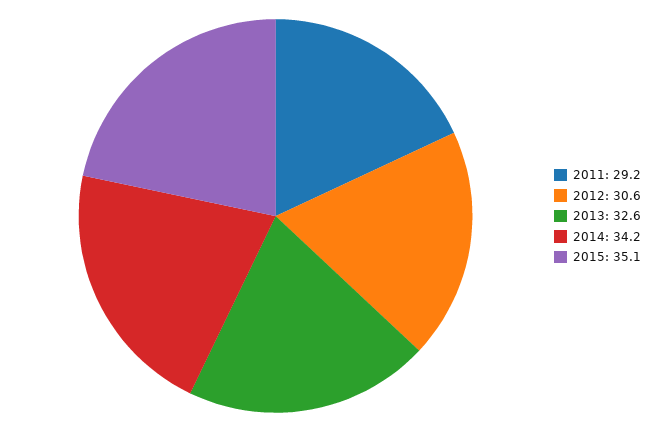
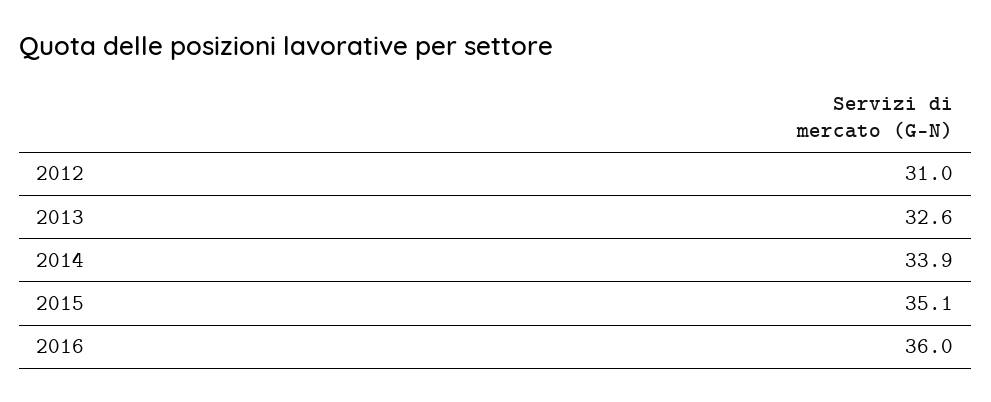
2011: 29.2 -> none
2012: 30.6 -> 31
2014: 34.2 -> 33.9
2016: none -> 36

